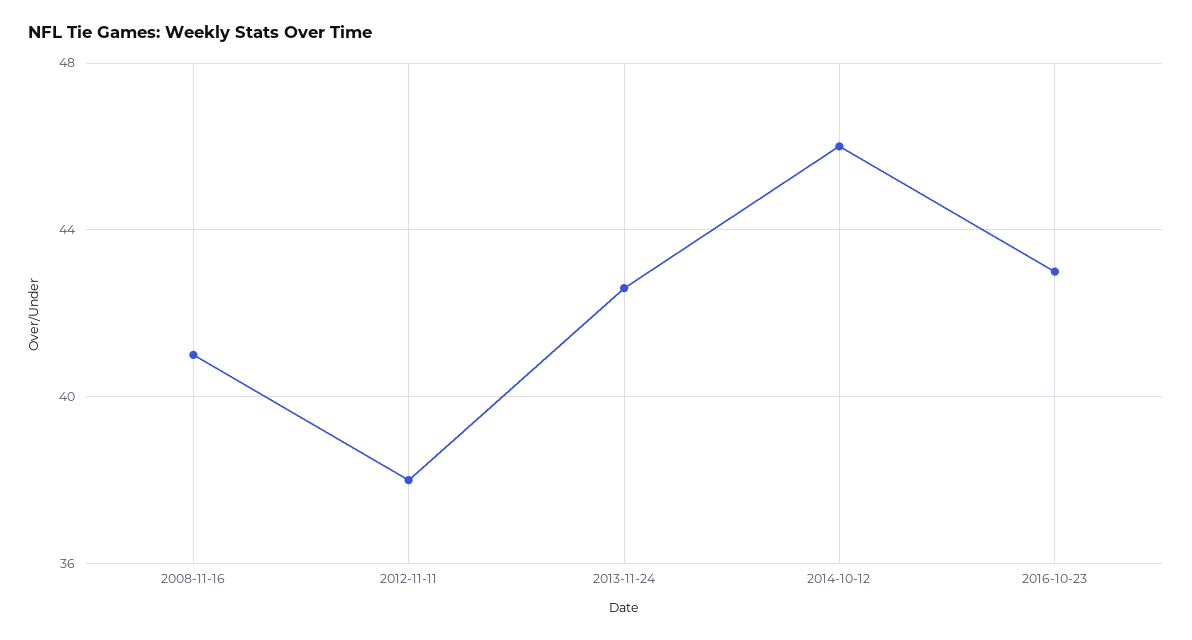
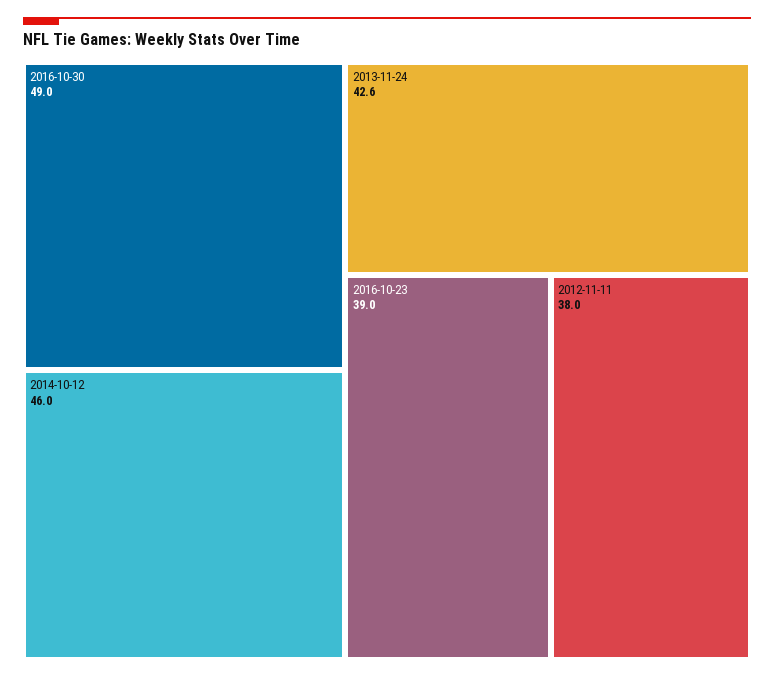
2008-11-16: 41 -> none
2016-10-23: 43 -> 39
2016-10-30: none -> 49

